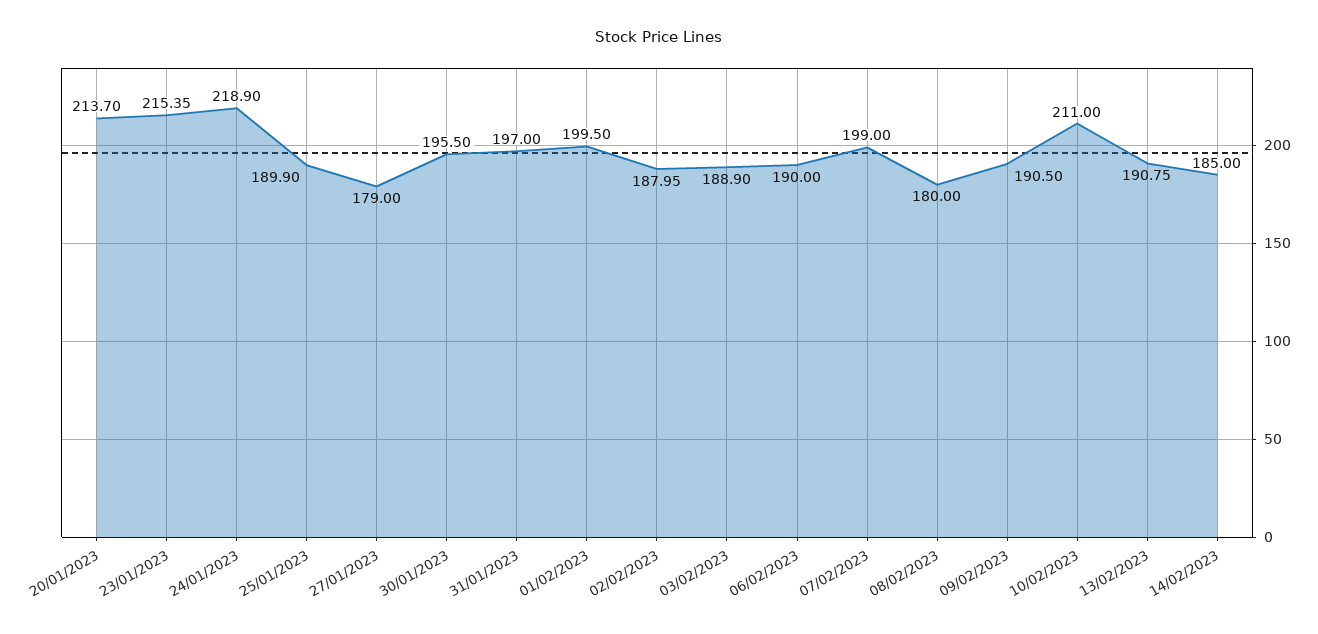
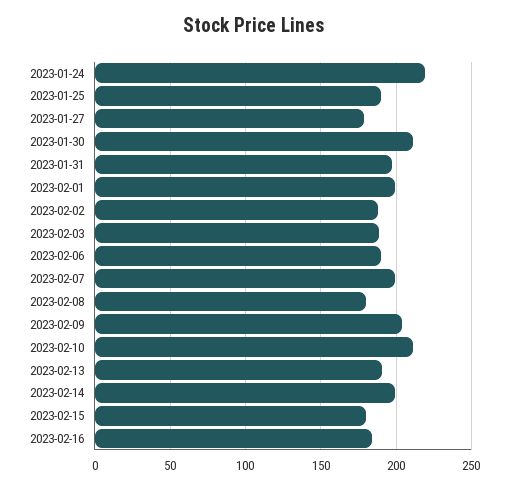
20/01/2023: 213.7 -> none
23/01/2023: 215.35 -> none
30/01/2023: 195.5 -> 210
09/02/2023: 190.5 -> 205
14/02/2023: 185 -> 200
2023-02-15: none -> 180
2023-02-16: none -> 185

